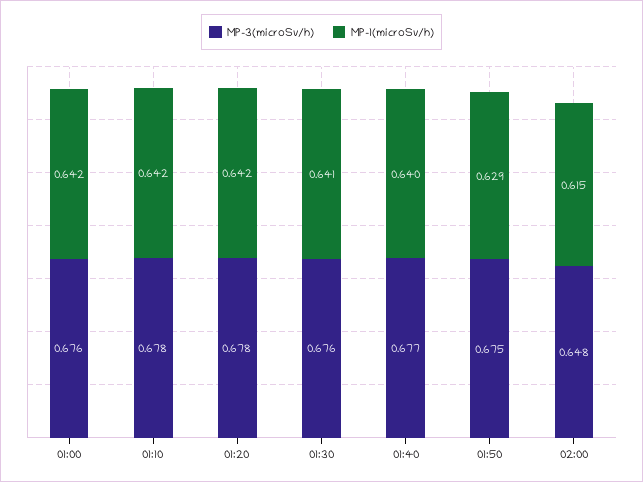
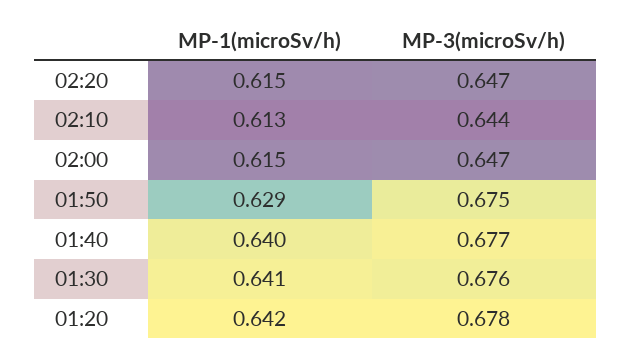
MP-3(microSv/h), 01:00: 0.676 -> none
MP-1(microSv/h), 01:00: 0.642 -> none
MP-3(microSv/h), 01:10: 0.678 -> none
MP-1(microSv/h), 01:10: 0.642 -> none
MP-3(microSv/h), 02:00: 0.648 -> 0.647
MP-1(microSv/h), 02:20: none -> 0.615
MP-3(microSv/h), 02:20: none -> 0.647
MP-1(microSv/h), 02:10: none -> 0.613
MP-3(microSv/h), 02:10: none -> 0.644

